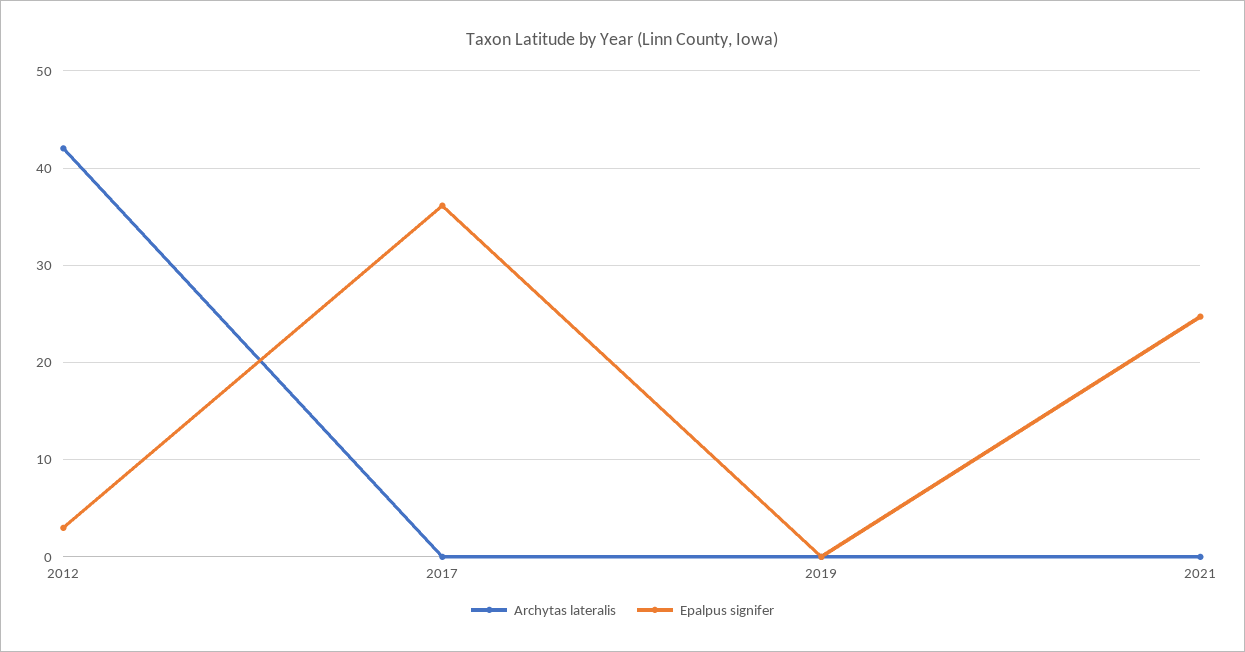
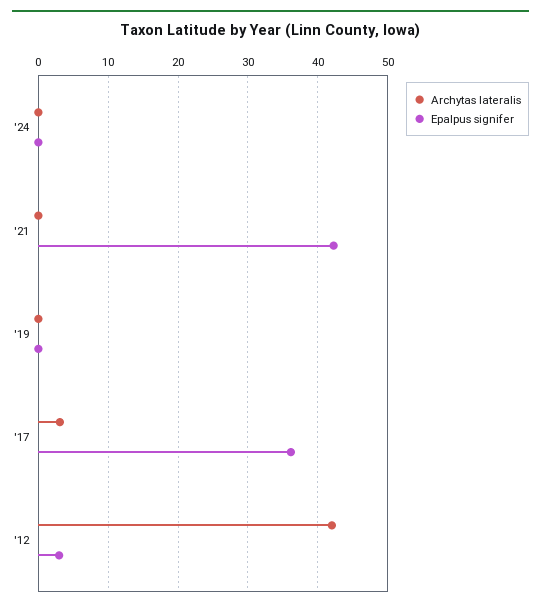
Archytas lateralis, 2017: 0 -> 3
Epalpus signifer, 2021: 25 -> 42
Archytas lateralis, '24: none -> 0
Epalpus signifer, '24: none -> 0

